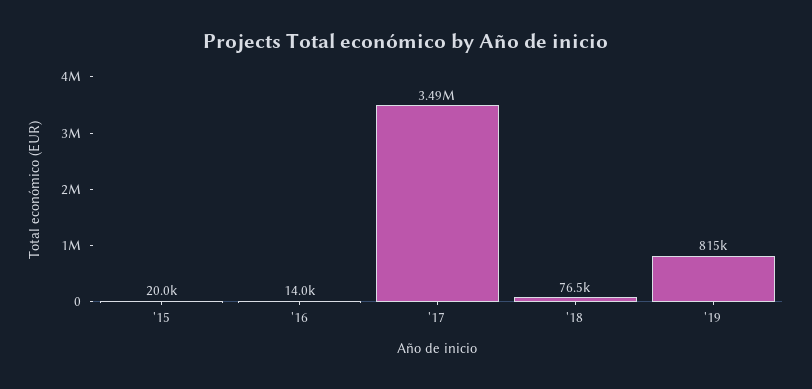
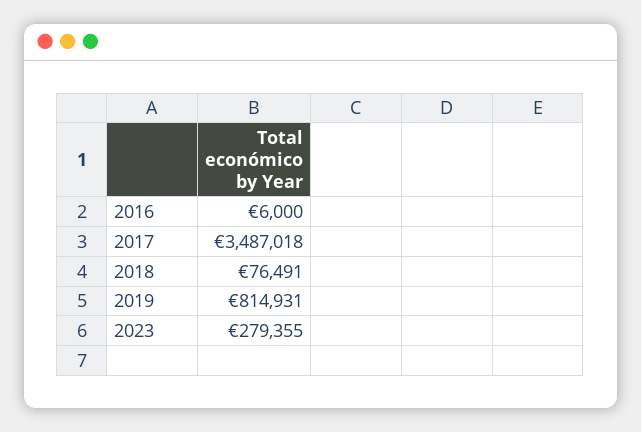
'15: 20000 -> none
'16: 14000 -> 6000
2023: none -> 279355

